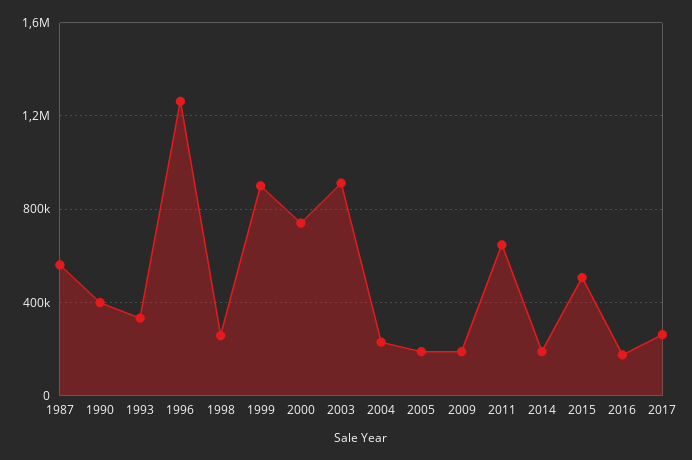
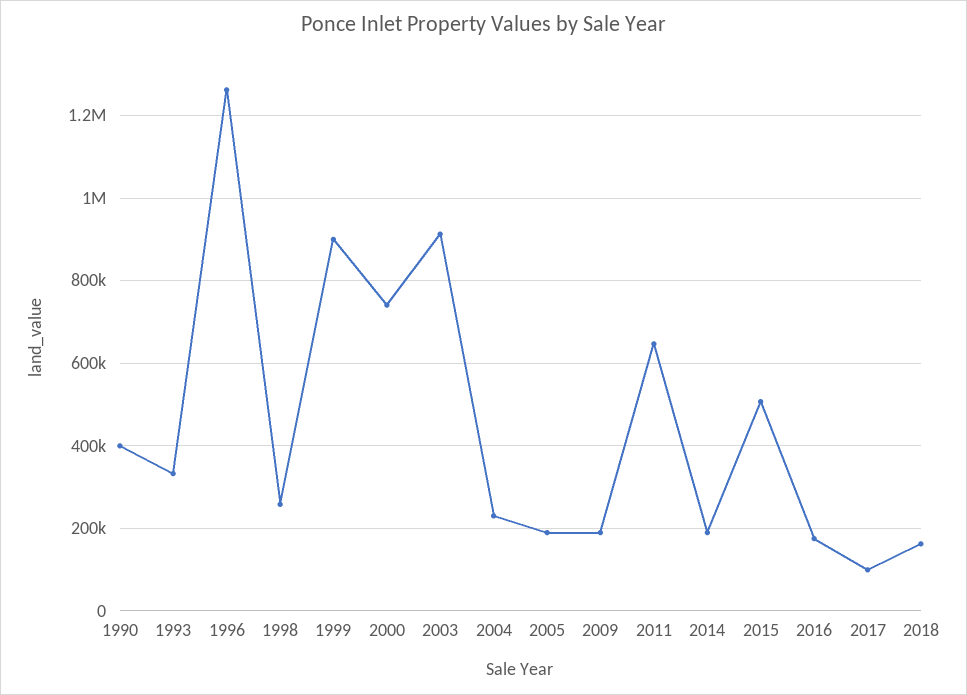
1987: 550000 -> none
2017: 250000 -> 100000
2018: none -> 160000

